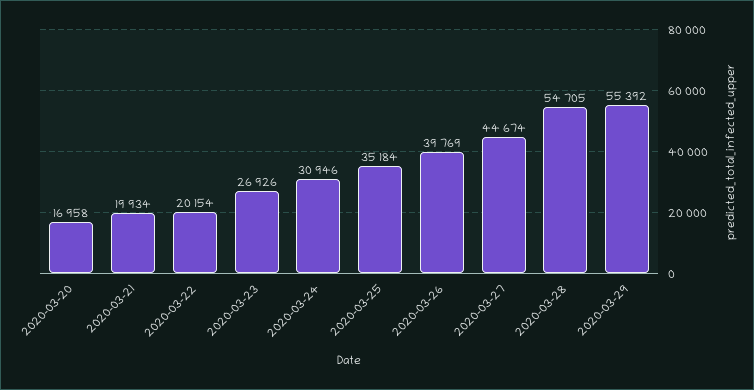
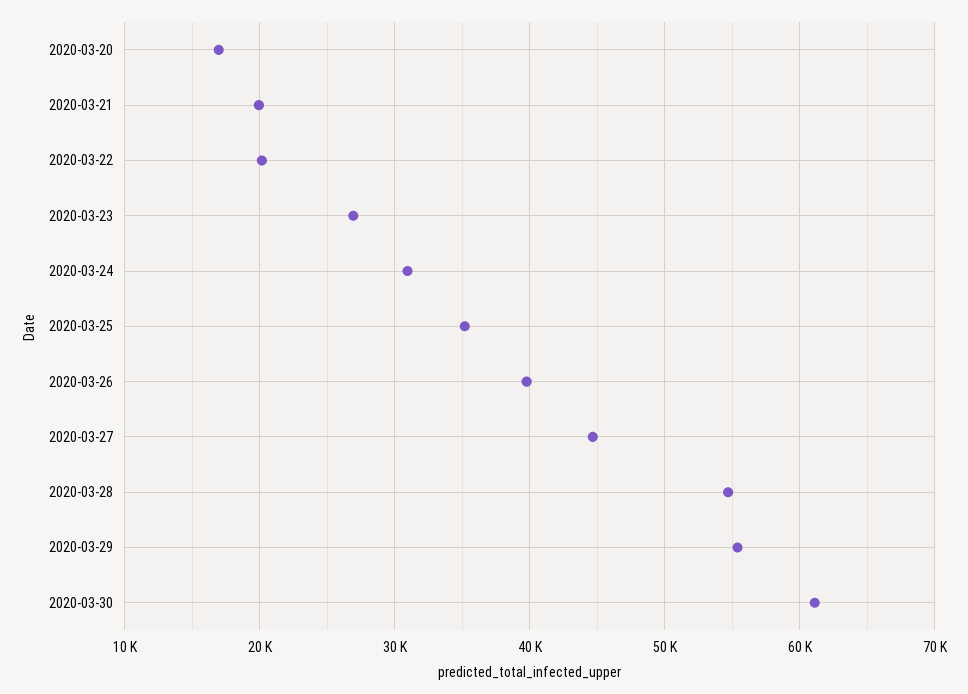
2020-03-30: none -> 61000

